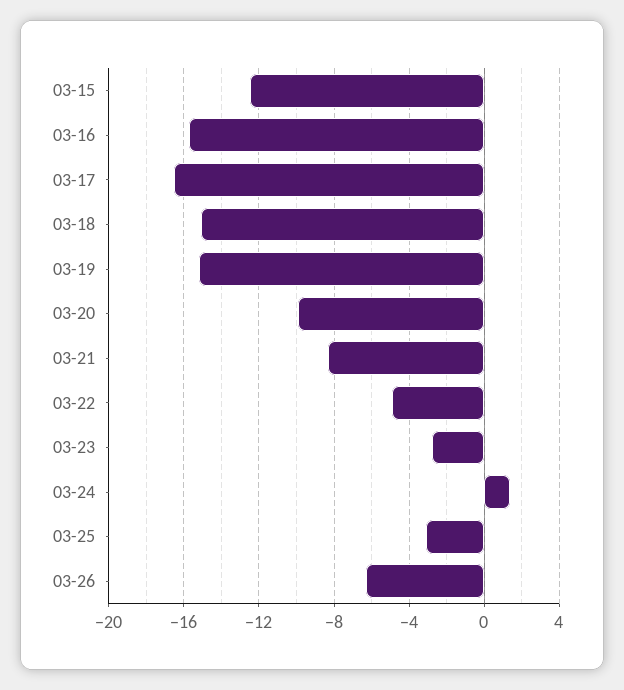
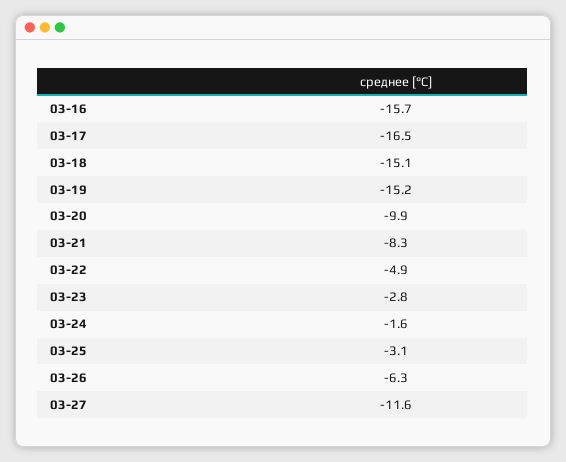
03-15: -12.5 -> none
03-24: 1.5 -> -1.6
03-27: none -> -11.6

